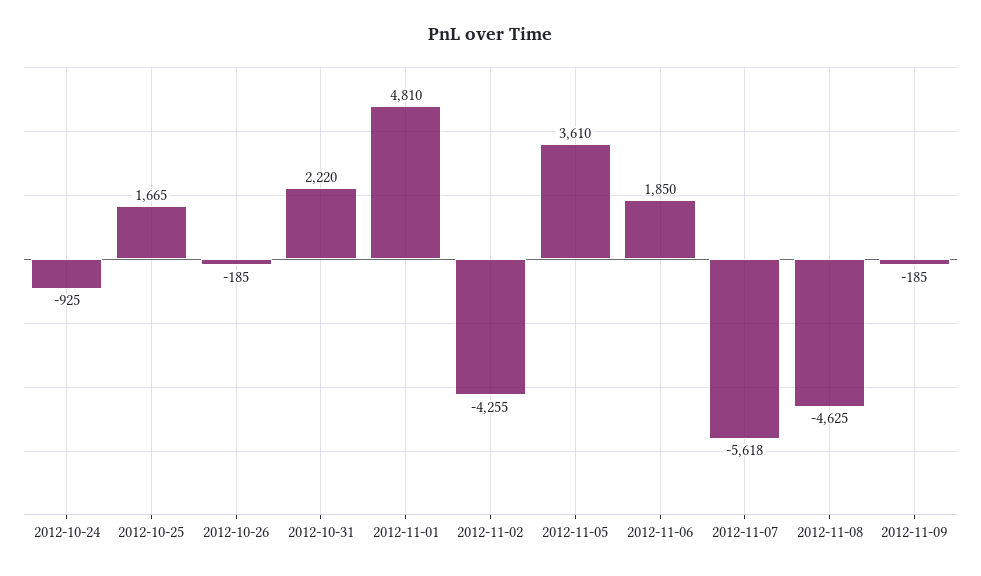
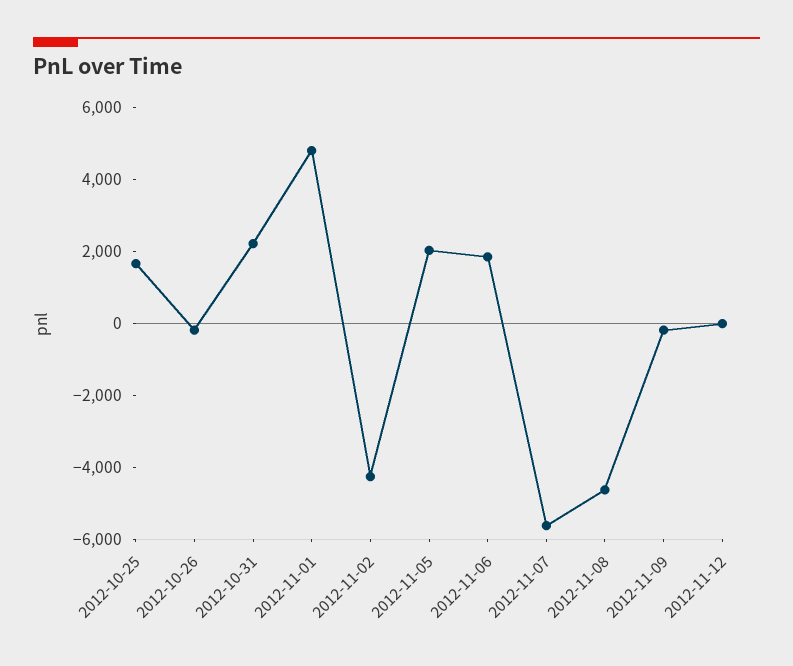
2012-10-24: -925 -> none
2012-11-05: 3610 -> 2000
2012-11-12: none -> 0

